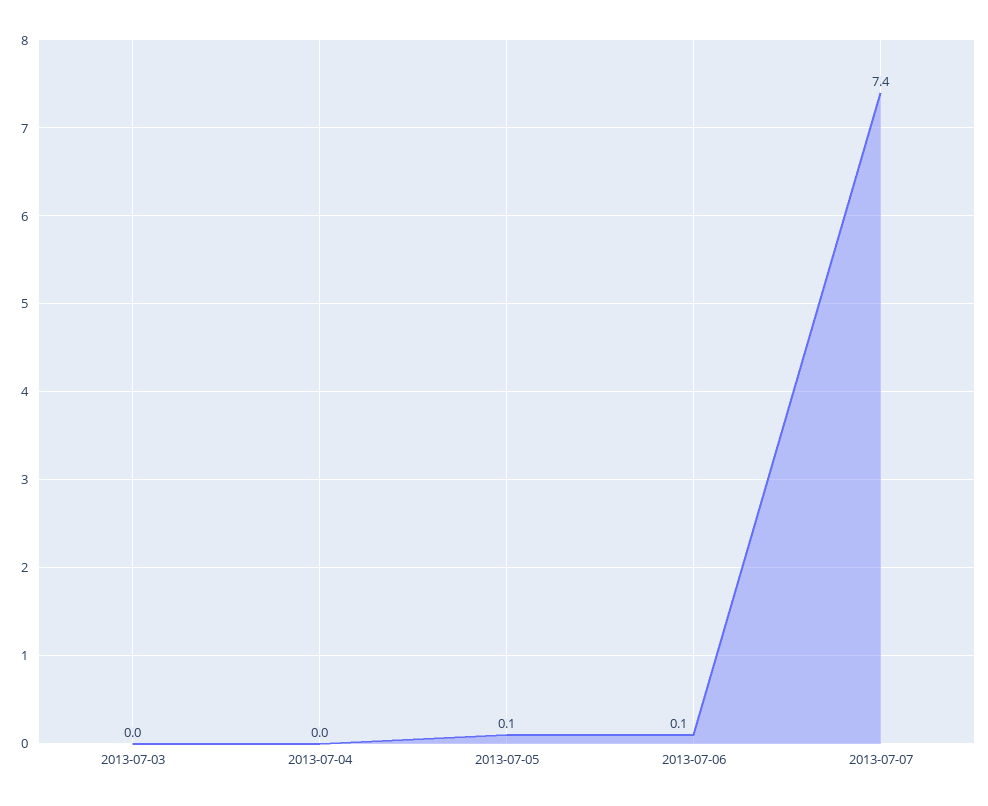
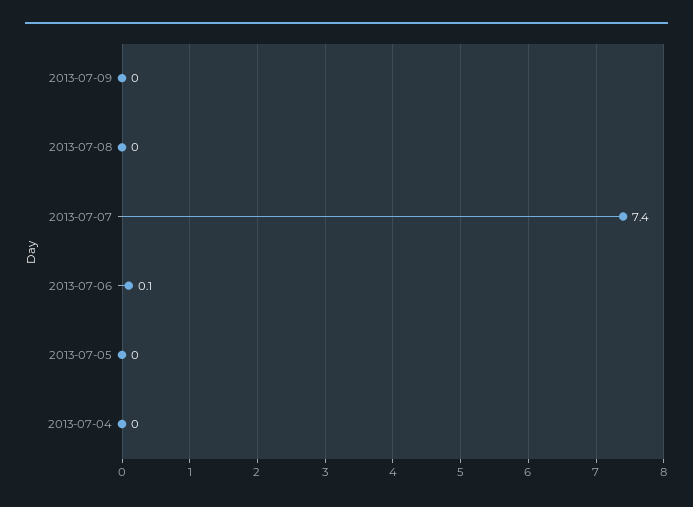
2013-07-03: 0 -> none
2013-07-05: 0.1 -> 0
2013-07-09: none -> 0
2013-07-08: none -> 0

